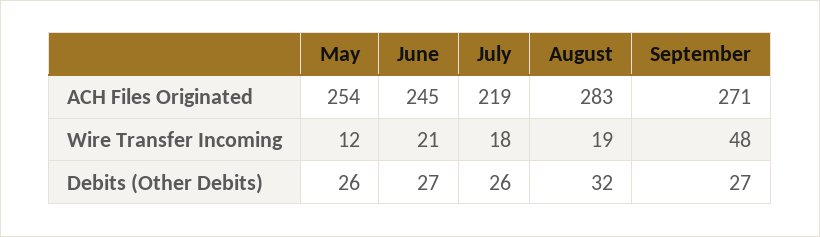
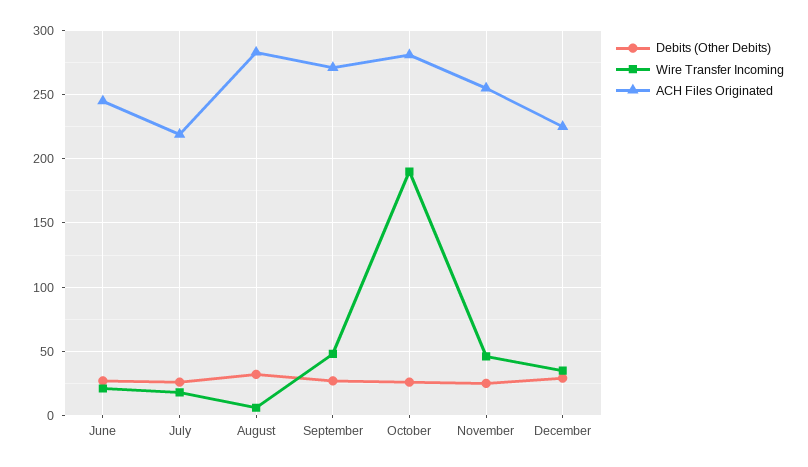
ACH Files Originated, May: 254 -> none
Wire Transfer Incoming, May: 12 -> none
Wire Transfer Incoming, August: 19 -> 5
Debits (Other Debits), May: 26 -> none
Debits (Other Debits), October: none -> 25
Wire Transfer Incoming, October: none -> 190
ACH Files Originated, October: none -> 280
Debits (Other Debits), November: none -> 25
Wire Transfer Incoming, November: none -> 45
ACH Files Originated, November: none -> 255
Debits (Other Debits), December: none -> 30
Wire Transfer Incoming, December: none -> 35
ACH Files Originated, December: none -> 225

